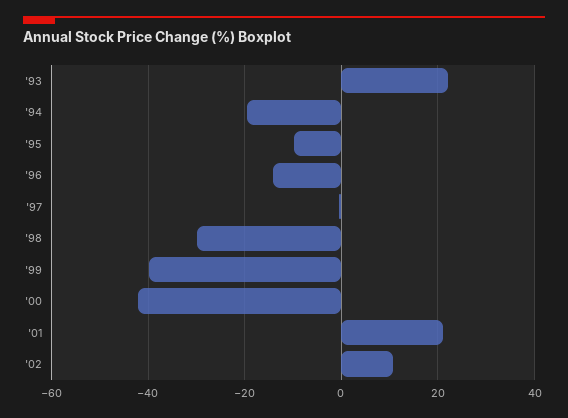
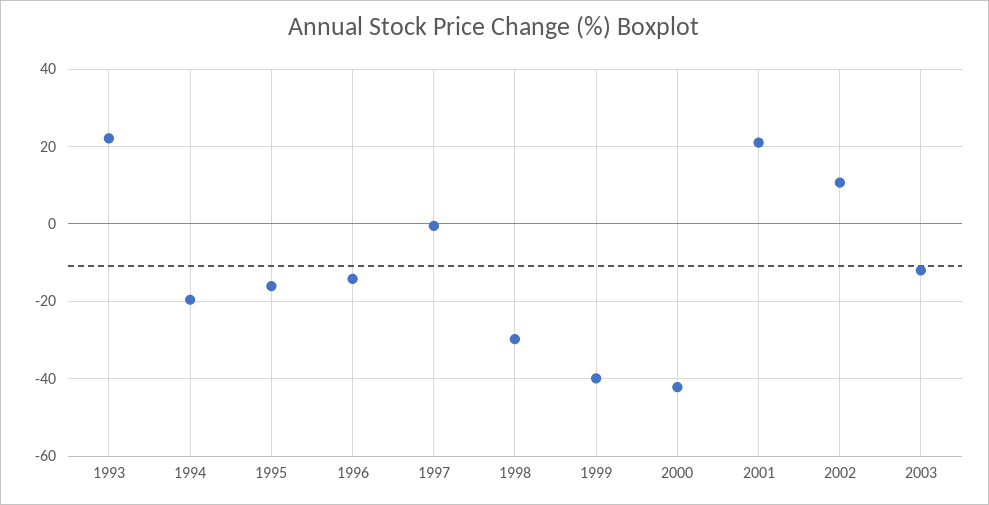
'95: -10 -> -16
2003: none -> -12

